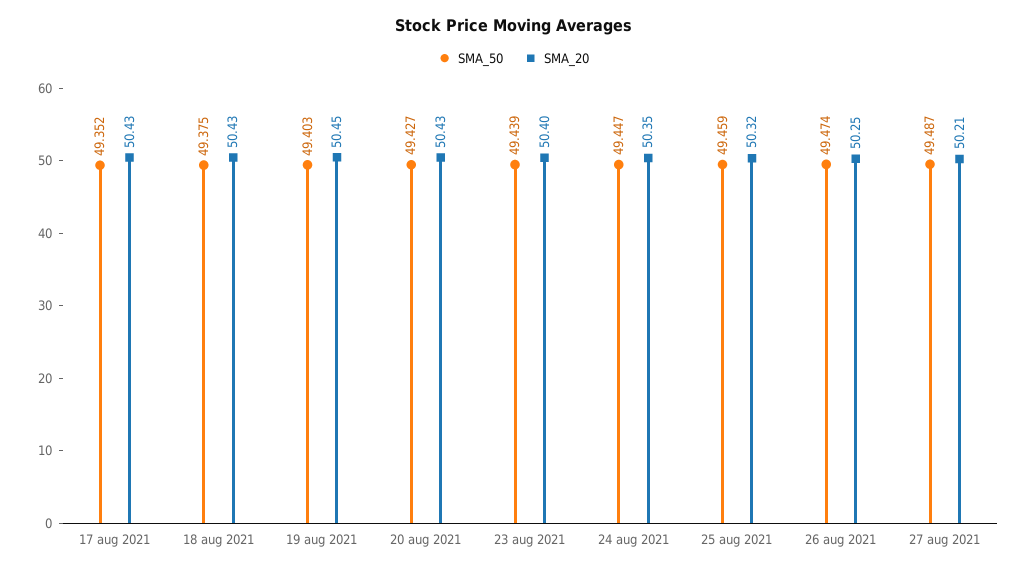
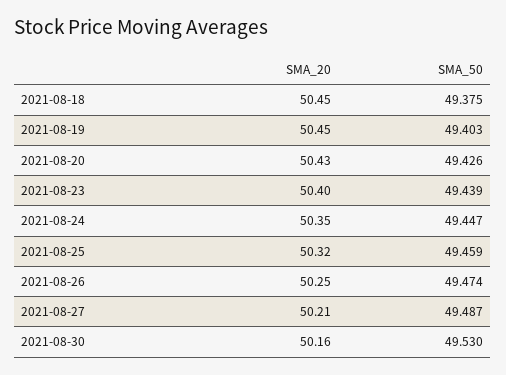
SMA_50, 17 aug 2021: 49.352 -> none
SMA_20, 17 aug 2021: 50.43 -> none
SMA_20, 18 aug 2021: 50.43 -> 50.45
SMA_50, 20 aug 2021: 49.427 -> 49.426
SMA_20, 2021-08-30: none -> 50.16
SMA_50, 2021-08-30: none -> 49.53

